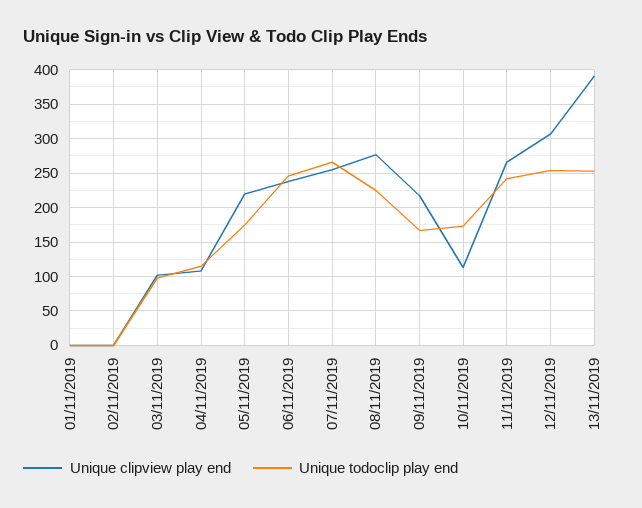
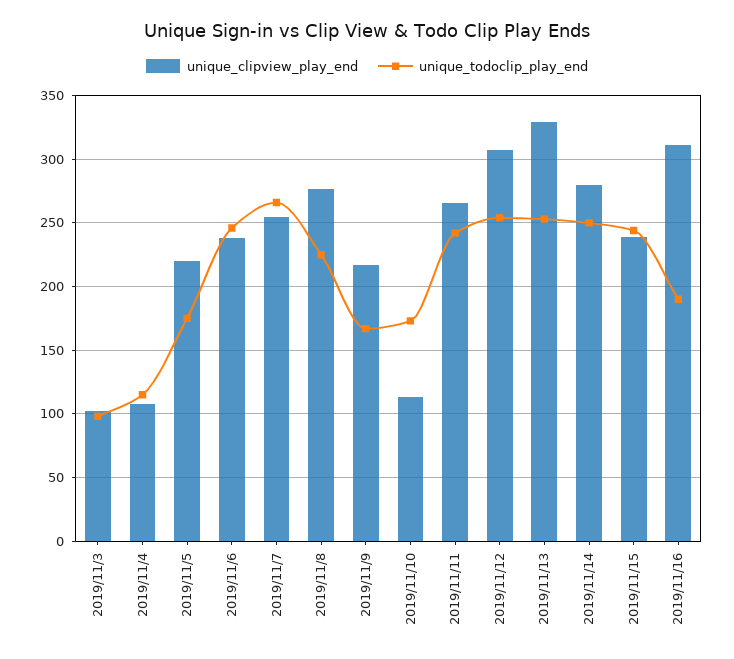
Unique clipview play end, 01/11/2019: 0 -> none
Unique todoclip play end, 01/11/2019: 0 -> none
Unique clipview play end, 02/11/2019: 0 -> none
Unique todoclip play end, 02/11/2019: 0 -> none
Unique clipview play end, 13/11/2019: 390 -> 330
Unique clipview play end, 2019/11/14: none -> 280
Unique todoclip play end, 2019/11/14: none -> 250
Unique clipview play end, 2019/11/15: none -> 240
Unique todoclip play end, 2019/11/15: none -> 245
Unique clipview play end, 2019/11/16: none -> 310
Unique todoclip play end, 2019/11/16: none -> 190

